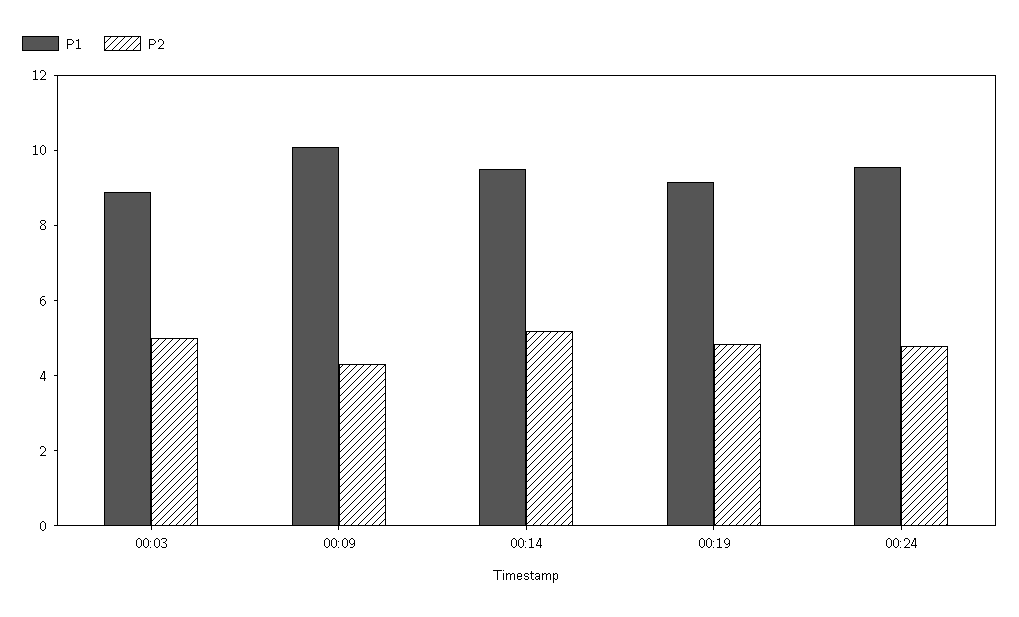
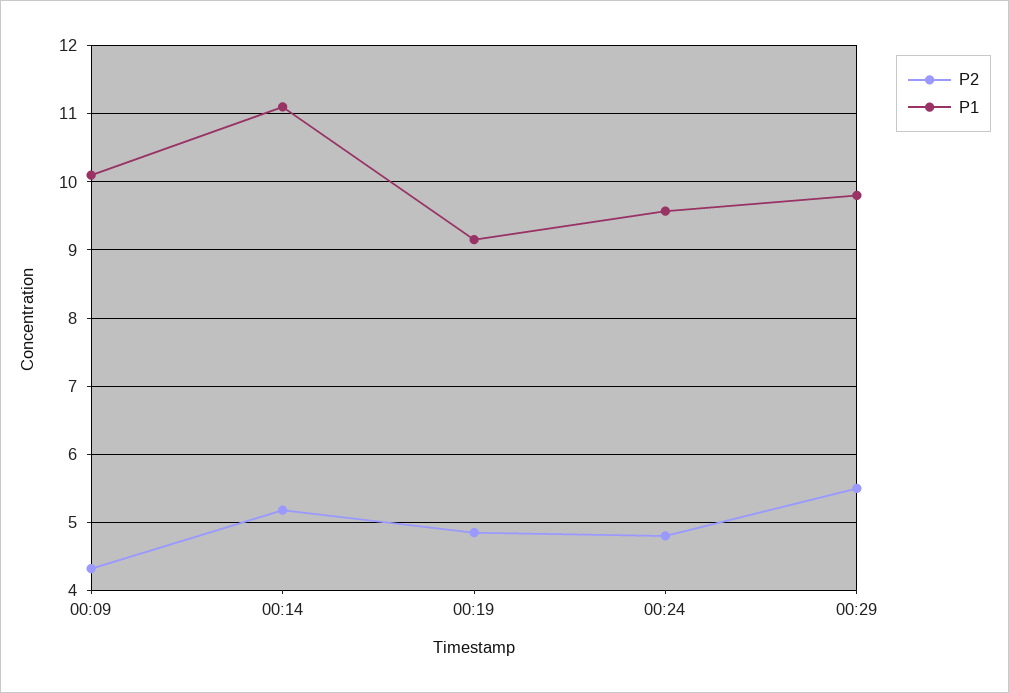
P1, 00:03: 9 -> none
P2, 00:03: 5 -> none
P1, 00:14: 9.5 -> 11.1
P2, 00:29: none -> 5.5
P1, 00:29: none -> 9.8

